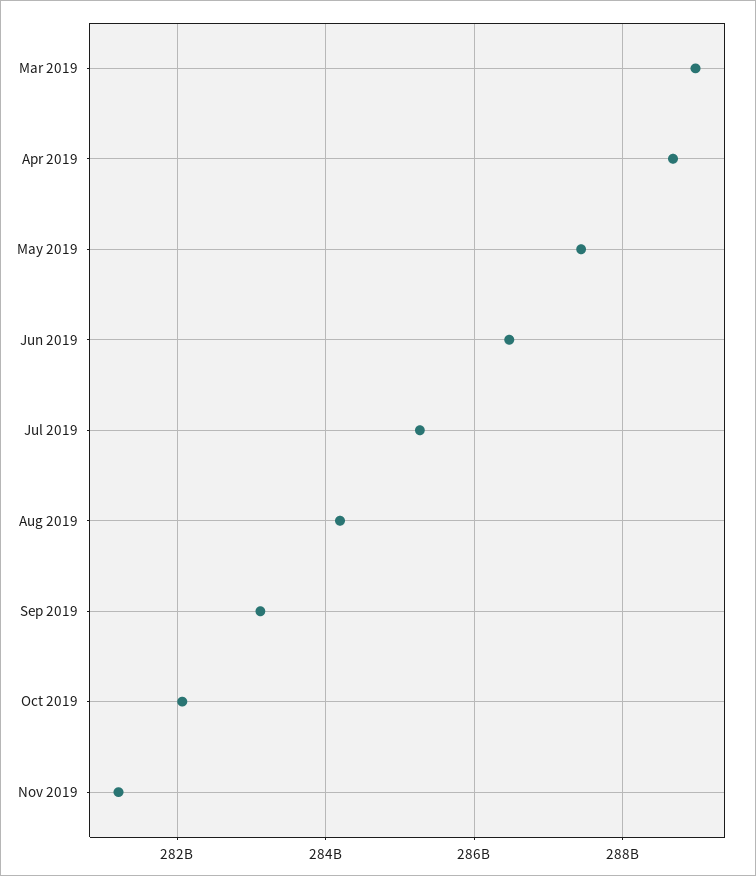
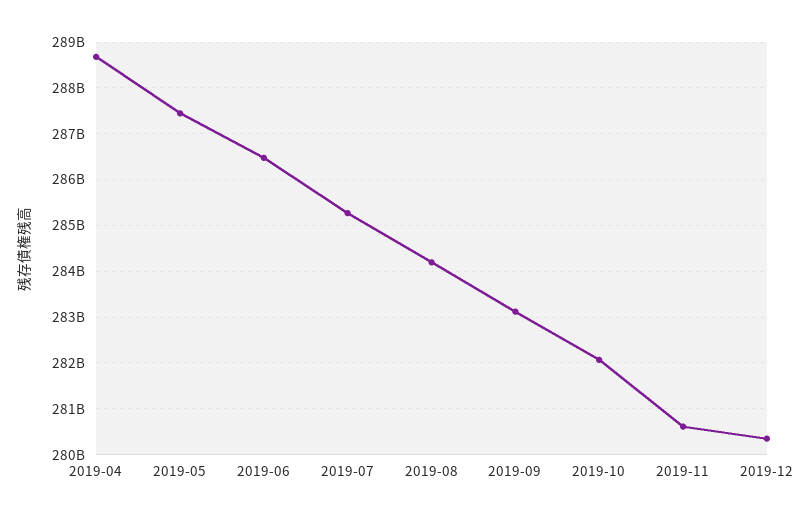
Mar 2019: 289000000000 -> none
Nov 2019: 281200000000 -> 280600000000
2019-12: none -> 280400000000

